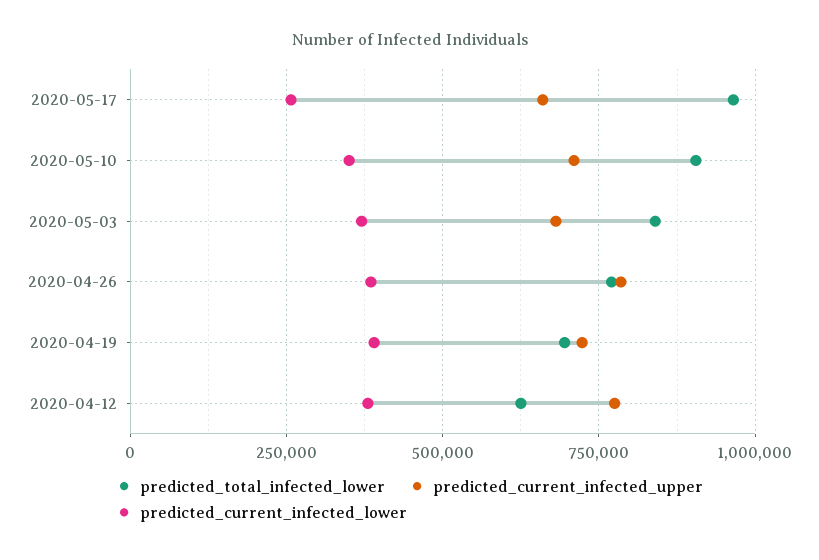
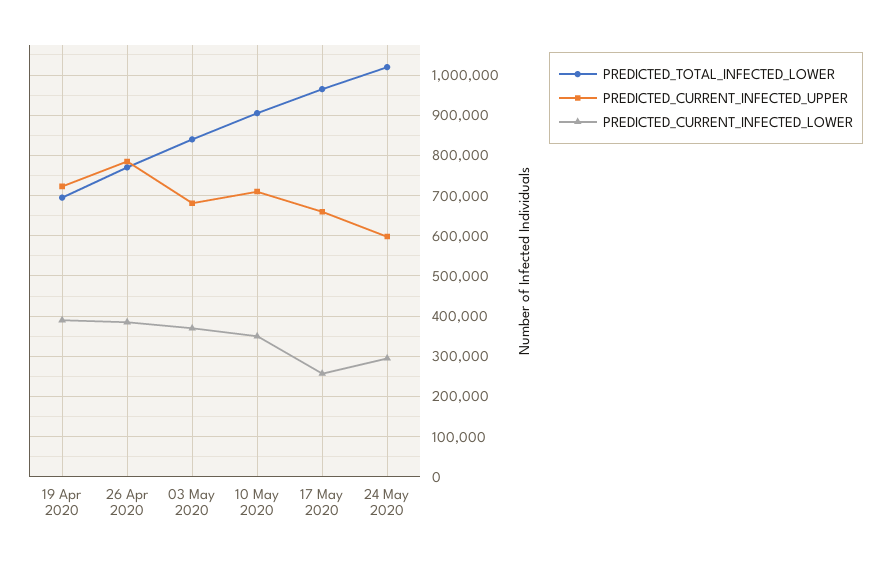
predicted_total_infected_lower, 2020-04-12: 625000 -> none
predicted_current_infected_upper, 2020-04-12: 775000 -> none
predicted_current_infected_lower, 2020-04-12: 375000 -> none
predicted_total_infected_lower, 24 May 2020: none -> 1020000
predicted_current_infected_upper, 24 May 2020: none -> 600000
predicted_current_infected_lower, 24 May 2020: none -> 300000

